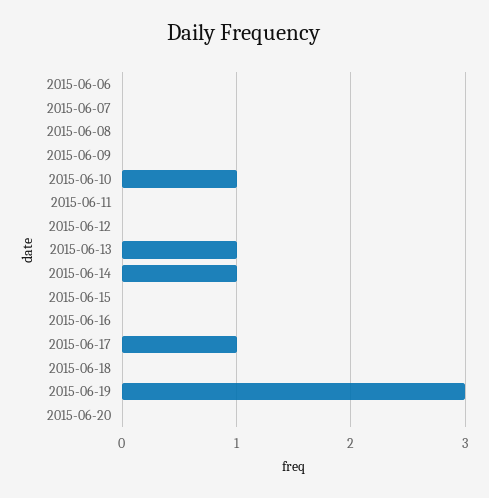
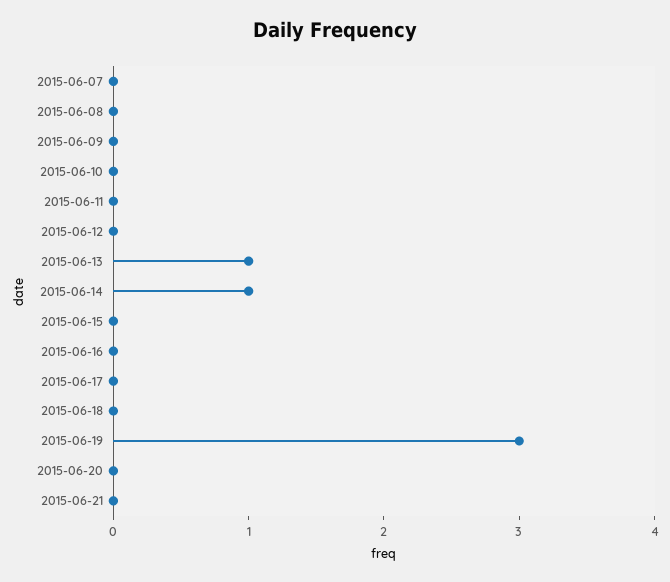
2015-06-06: 0 -> none
2015-06-10: 1 -> 0
2015-06-17: 1 -> 0
2015-06-21: none -> 0

